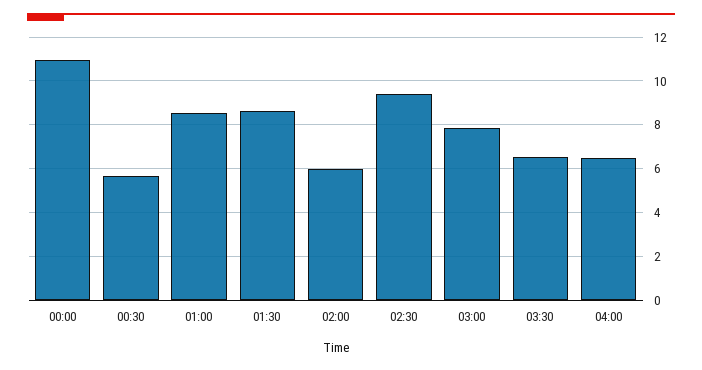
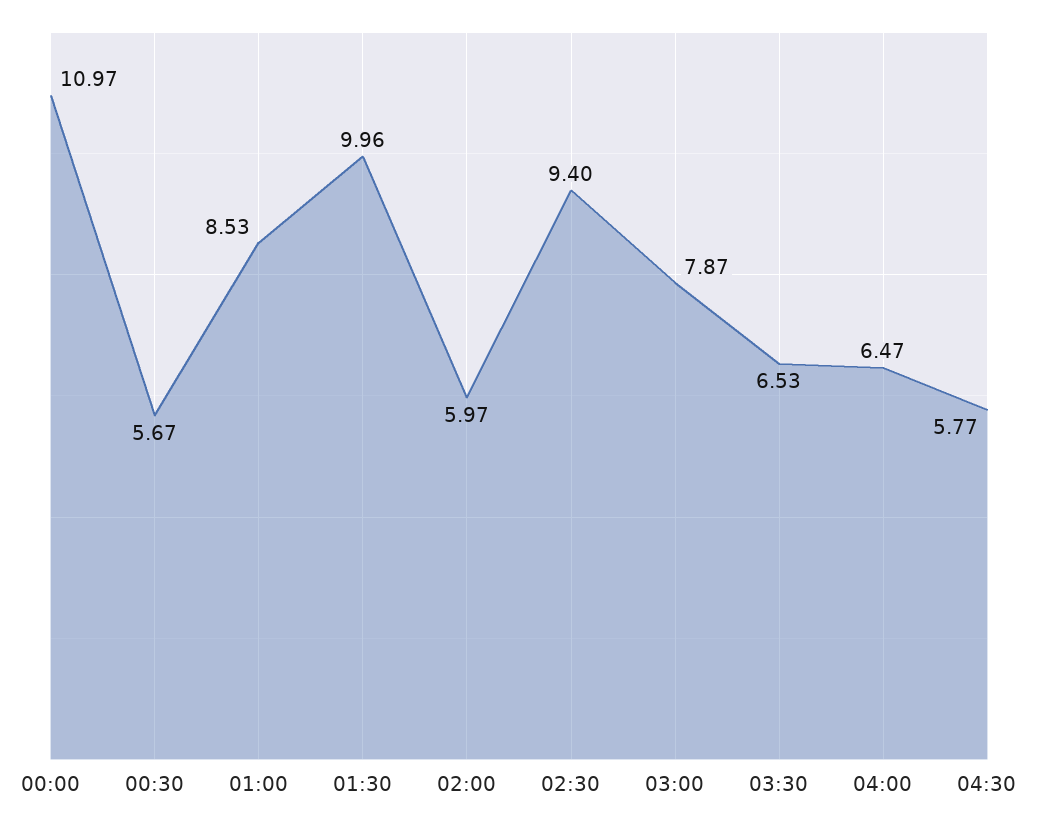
01:30: 8.5 -> 9.96
04:30: none -> 5.77

